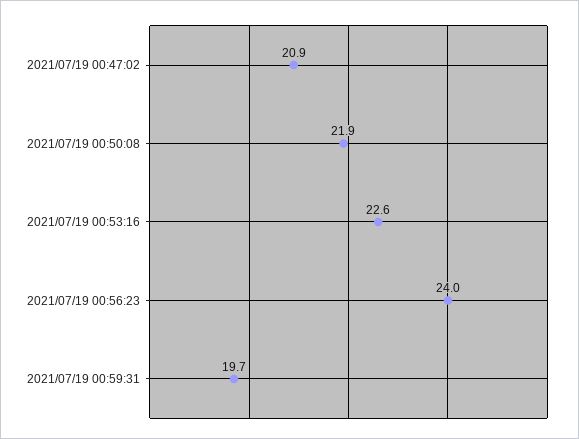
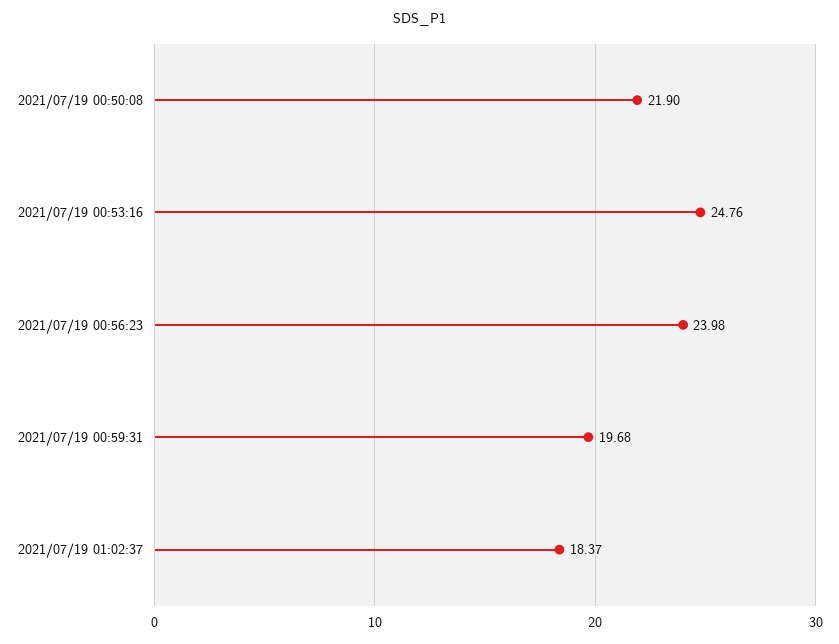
2021/07/19 00:47:02: 20.9 -> none
2021/07/19 00:53:16: 22.6 -> 24.76
2021/07/19 01:02:37: none -> 18.37

